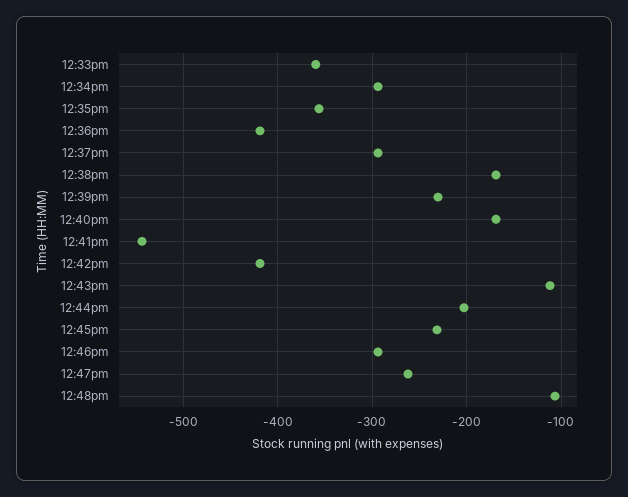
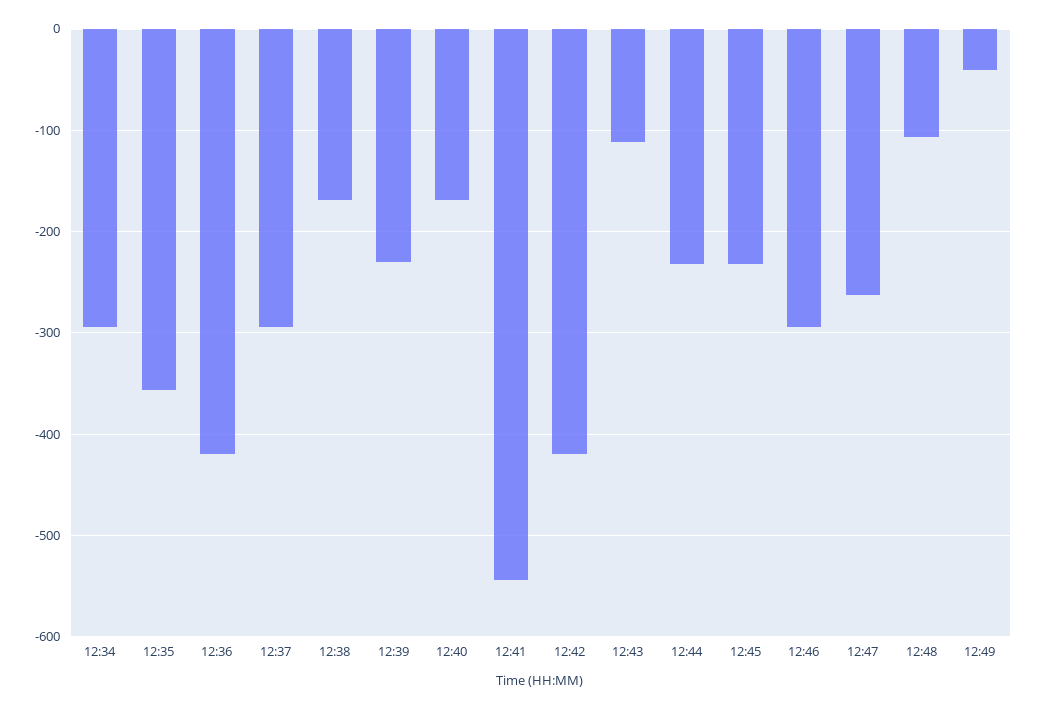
12:33pm: -360 -> none
12:44pm: -200 -> -230
12:49: none -> -40

